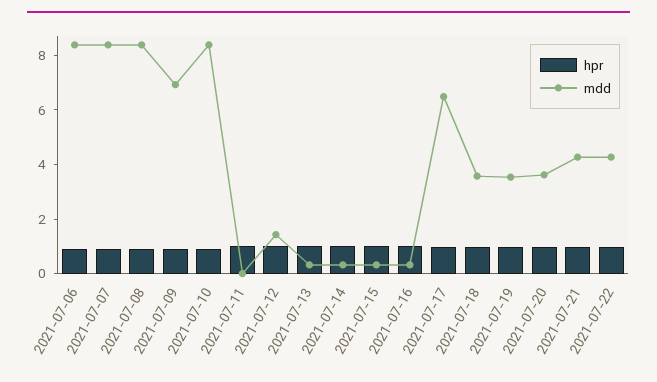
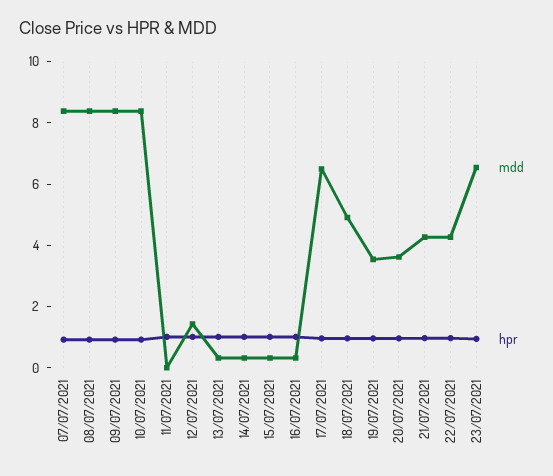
hpr, 2021-07-06: 1 -> none
mdd, 2021-07-06: 8.5 -> none
mdd, 2021-07-09: 7 -> 8.5
mdd, 2021-07-18: 3.5 -> 5
mdd, 23/07/2021: none -> 6.5
hpr, 23/07/2021: none -> 1

